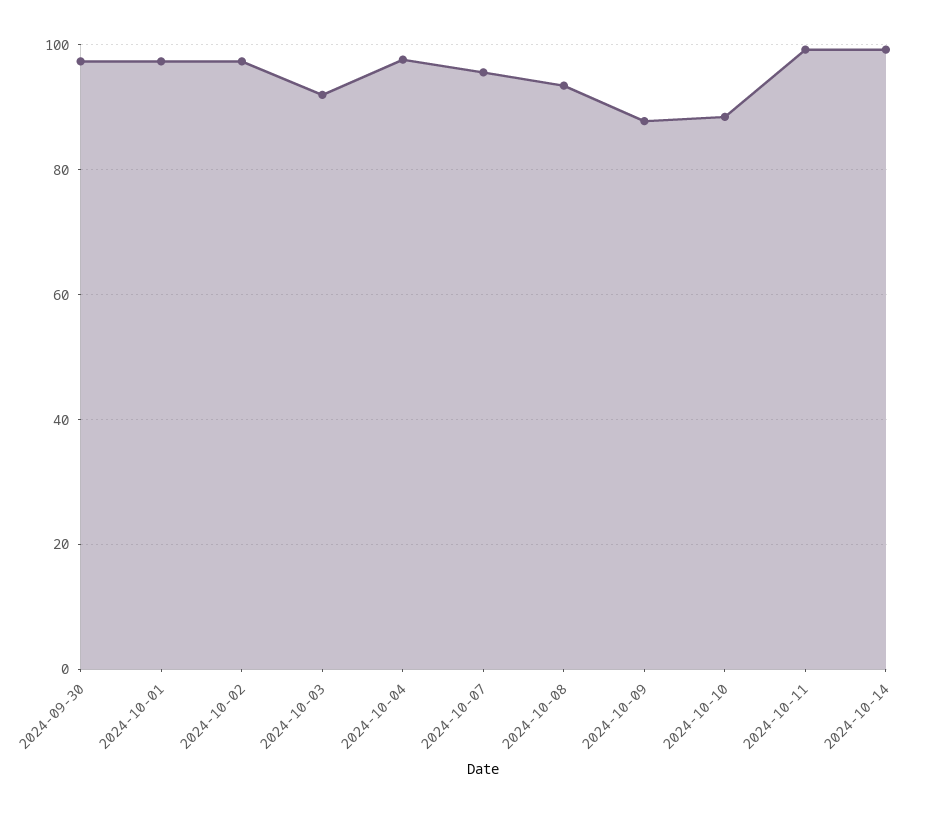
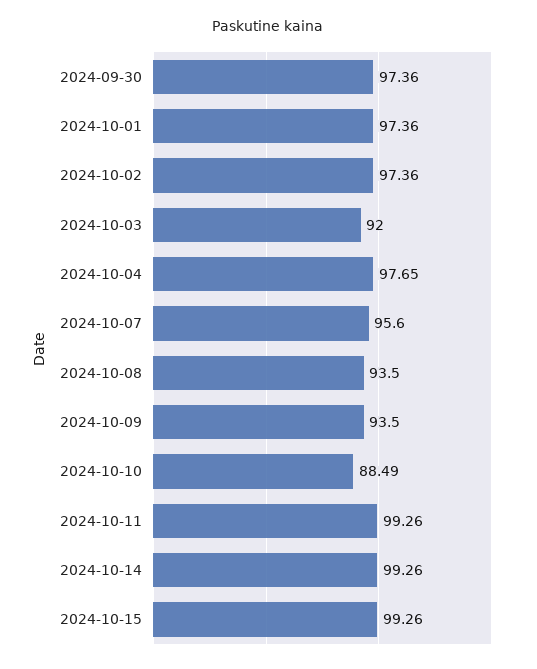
2024-10-09: 88 -> 93.5
2024-10-15: none -> 99.26

